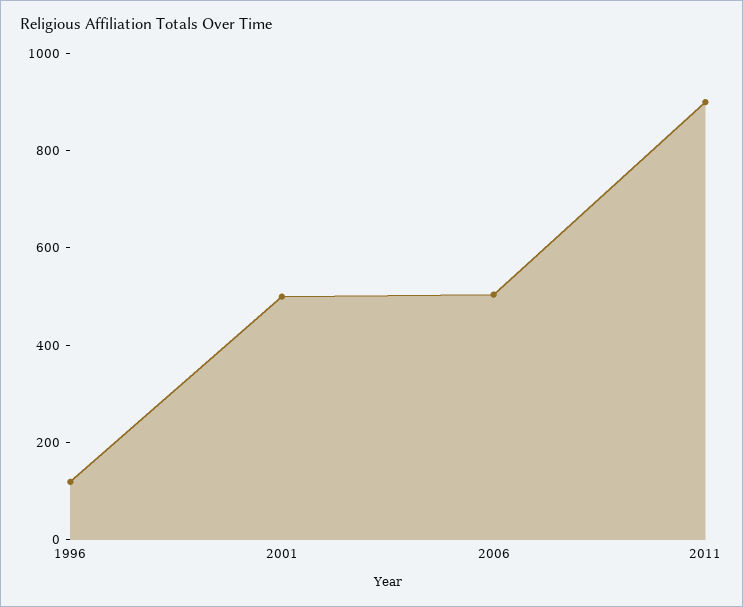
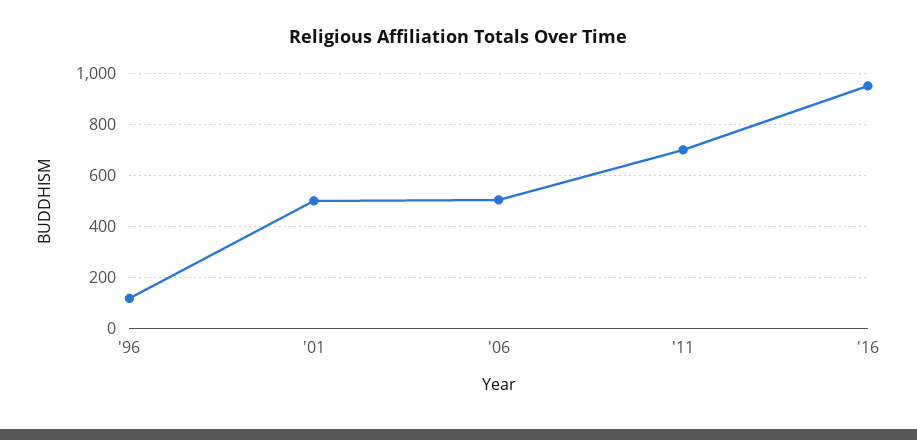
2011: 900 -> 700
'16: none -> 950

